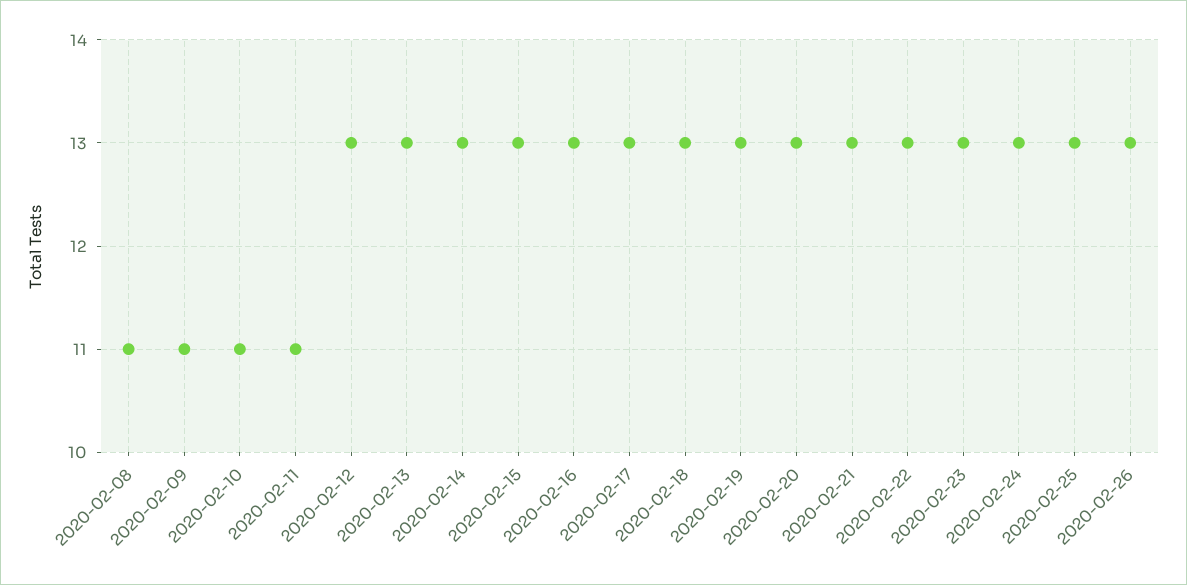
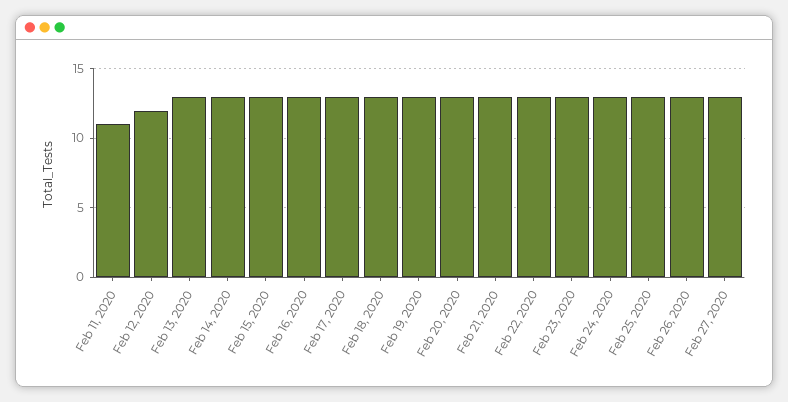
2020-02-08: 11 -> none
2020-02-09: 11 -> none
2020-02-10: 11 -> none
2020-02-12: 13 -> 12
Feb 27, 2020: none -> 13

